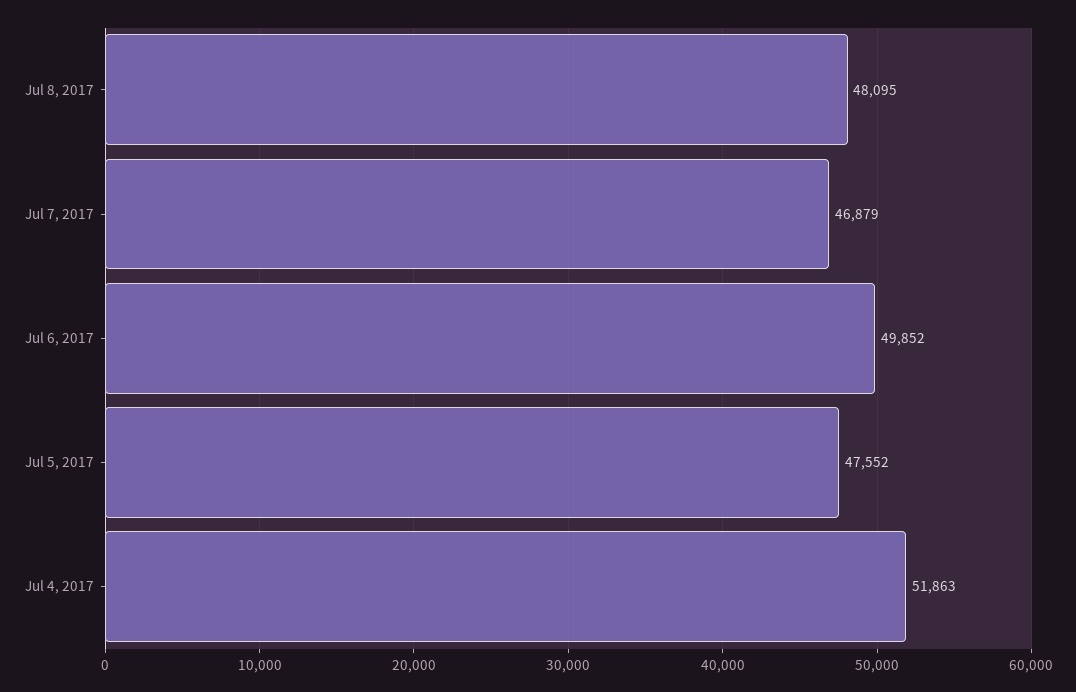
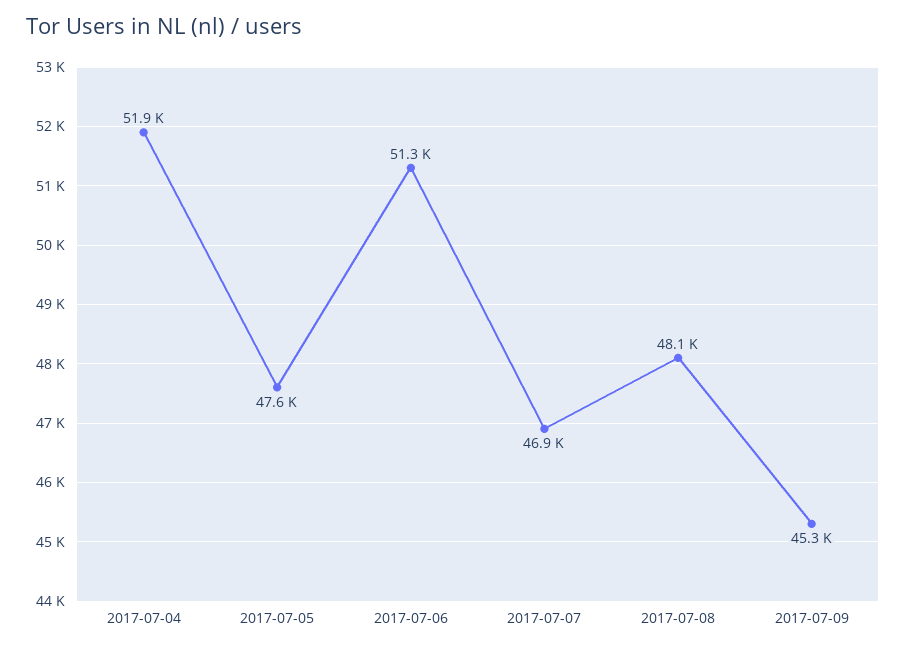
Jul 6, 2017: 49852 -> 51300
2017-07-09: none -> 45300

